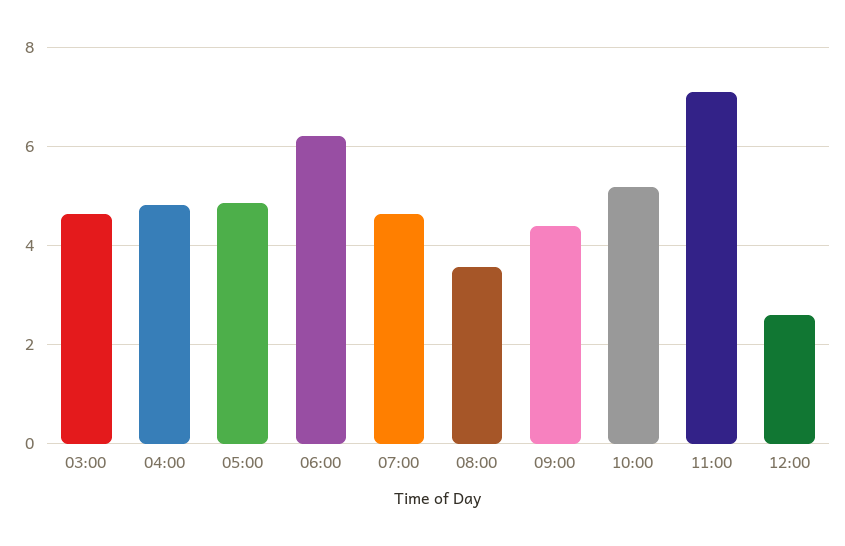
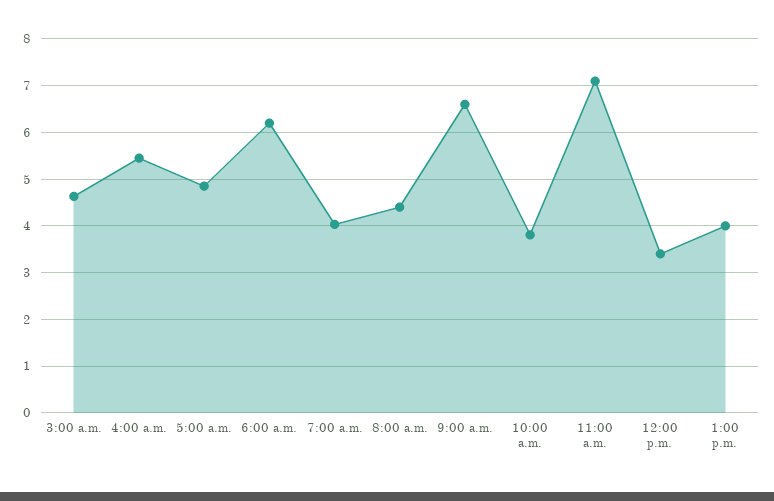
04:00: 4.8 -> 5.4
07:00: 4.6 -> 4
08:00: 3.6 -> 4.4
09:00: 4.4 -> 6.6
10:00: 5.2 -> 3.8
12:00: 2.6 -> 3.4
1:00 p.m.: none -> 4

